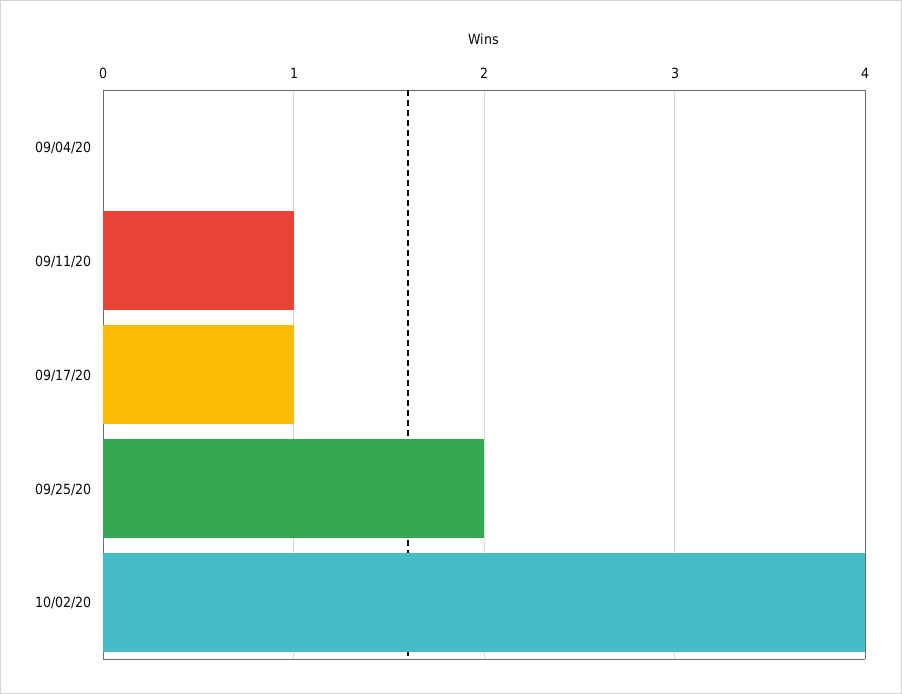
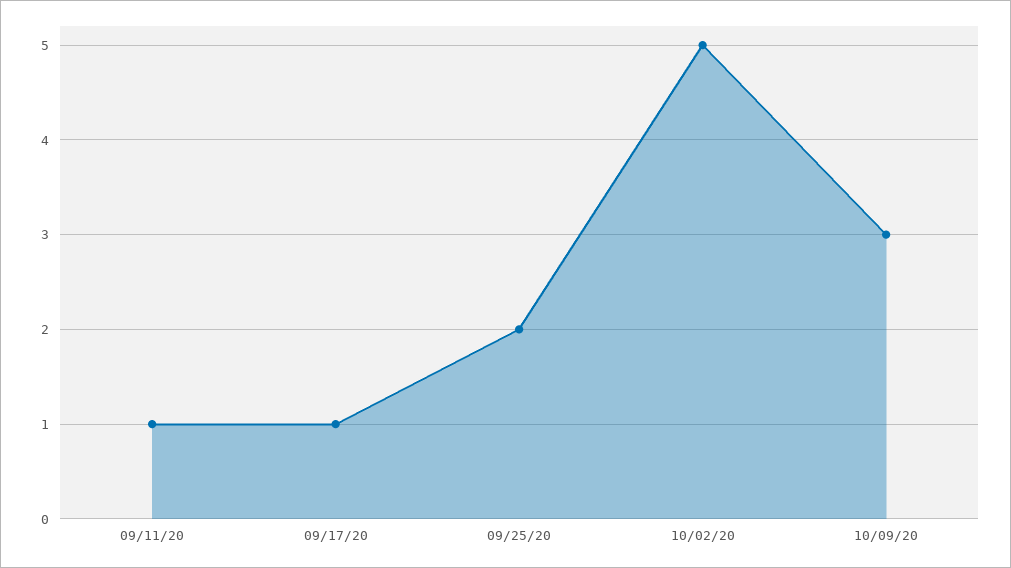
09/04/20: 0 -> none
10/02/20: 4 -> 5
10/09/20: none -> 3

